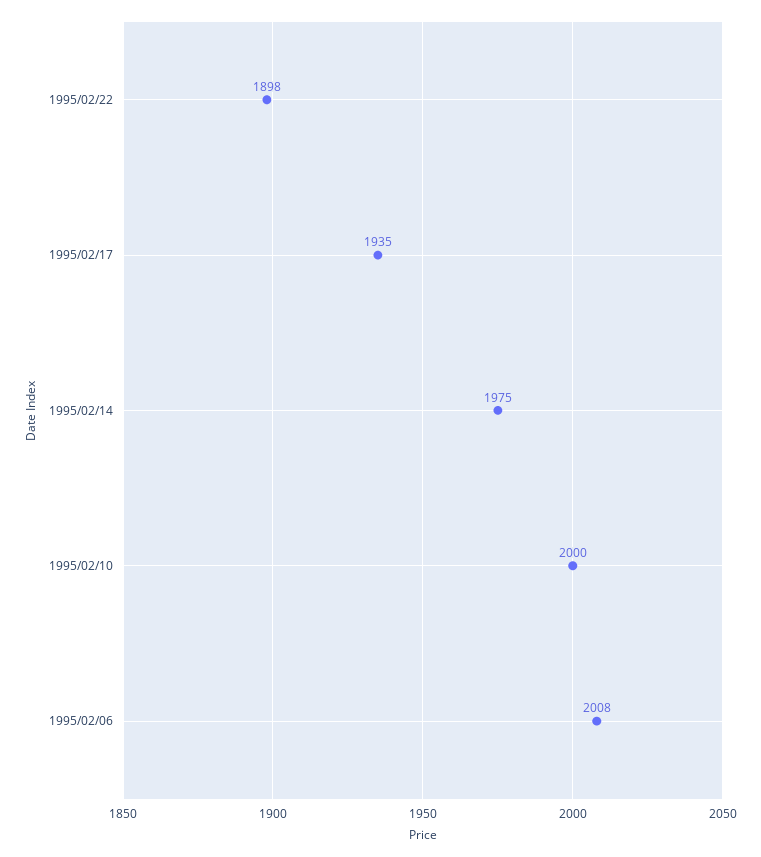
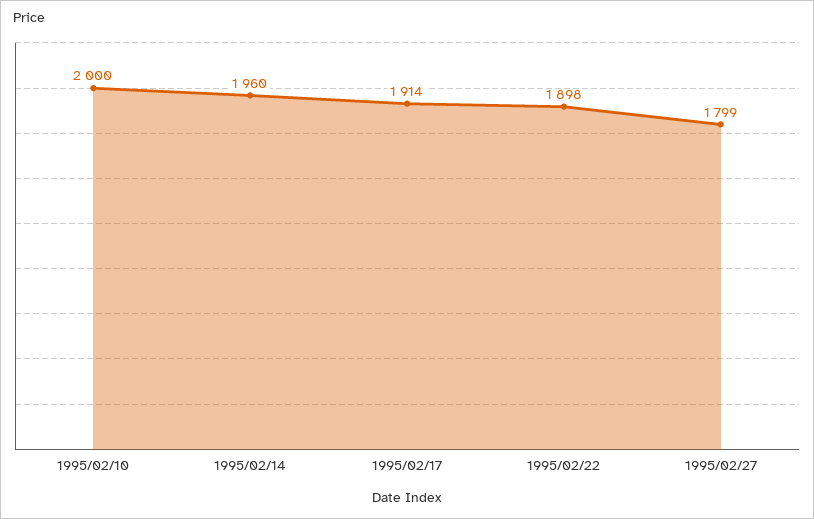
1995/02/17: 1935 -> 1914
1995/02/14: 1975 -> 1960
1995/02/06: 2008 -> none
1995/02/27: none -> 1799

